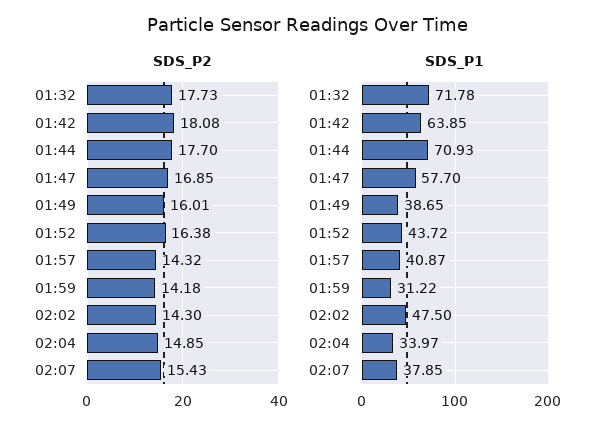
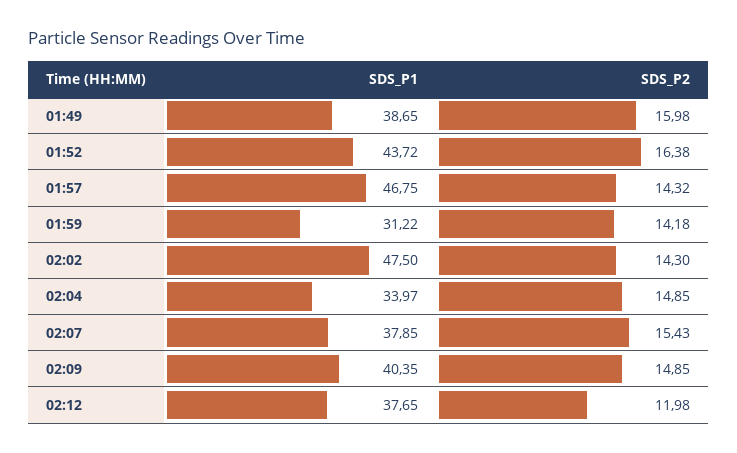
SDS_P2, 01:32: 17.73 -> none
SDS_P2, 01:42: 18.08 -> none
SDS_P2, 01:44: 17.7 -> none
SDS_P2, 01:47: 16.85 -> none
SDS_P2, 01:49: 16.01 -> 15.98
SDS_P1, 01:32: 71.78 -> none
SDS_P1, 01:42: 63.85 -> none
SDS_P1, 01:44: 70.93 -> none
SDS_P1, 01:47: 57.7 -> none
SDS_P1, 01:57: 40.87 -> 46.75
SDS_P1, 02:09: none -> 40.35
SDS_P2, 02:09: none -> 14.85
SDS_P1, 02:12: none -> 37.65
SDS_P2, 02:12: none -> 11.98

